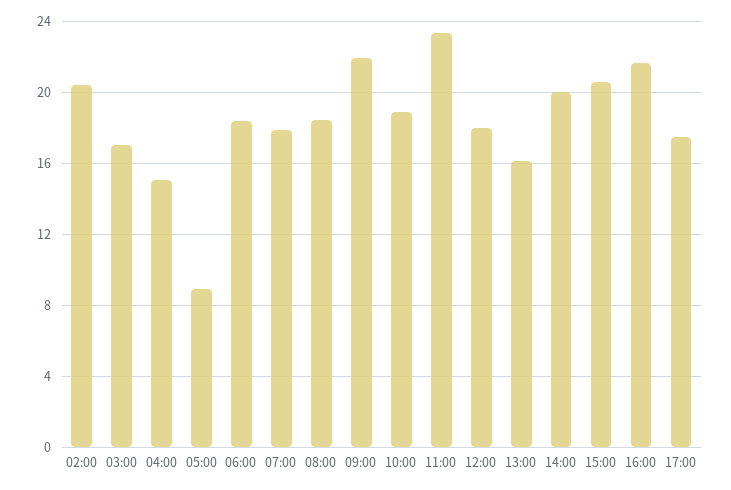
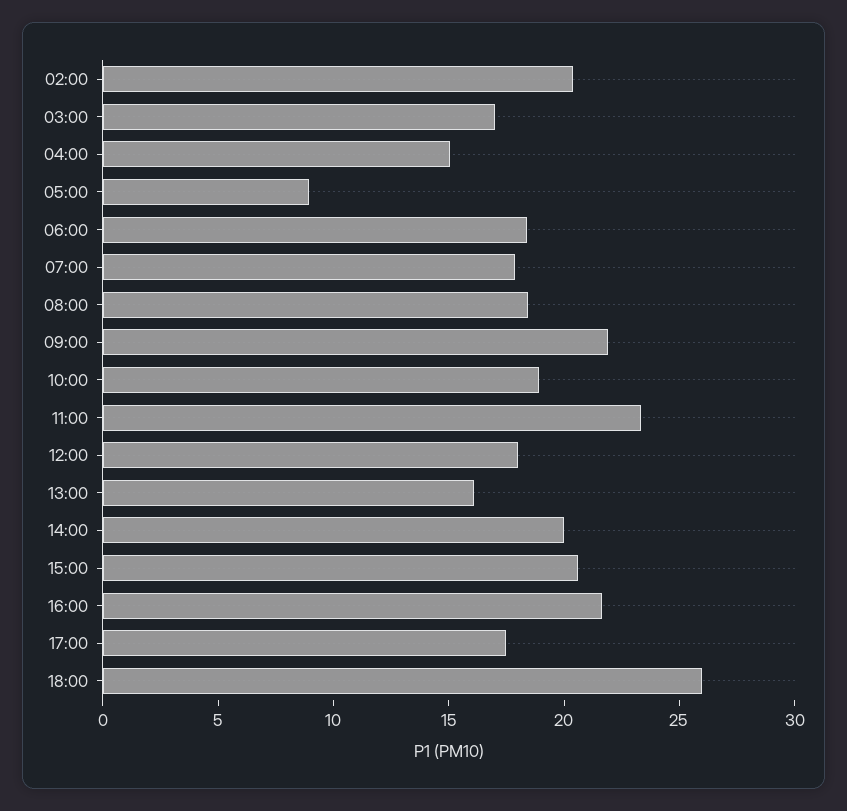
18:00: none -> 26

